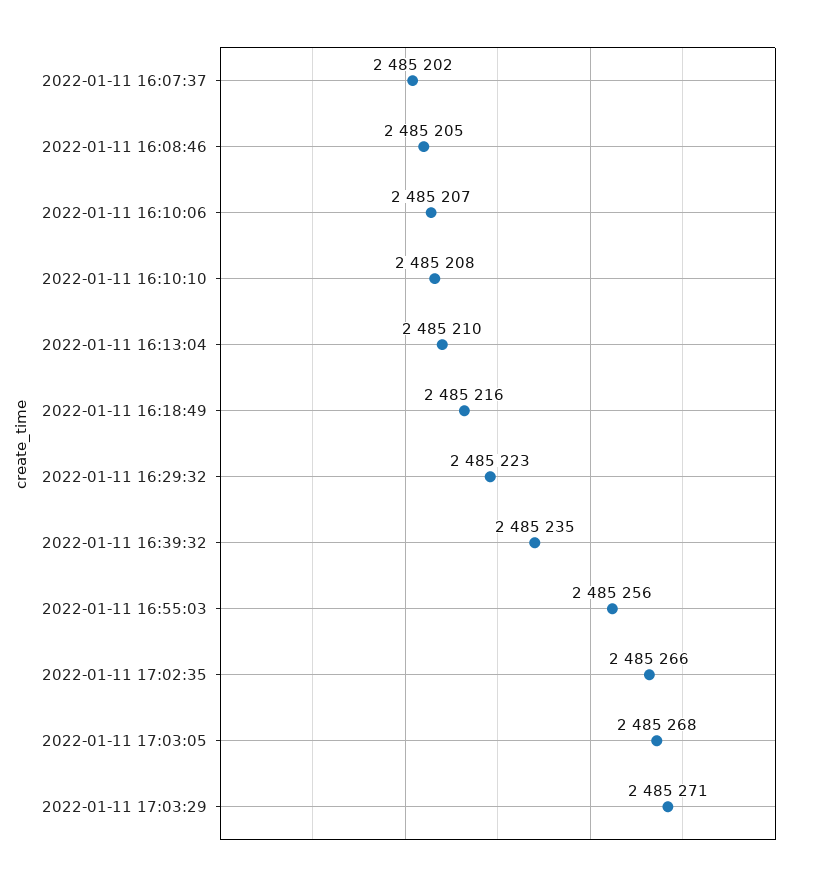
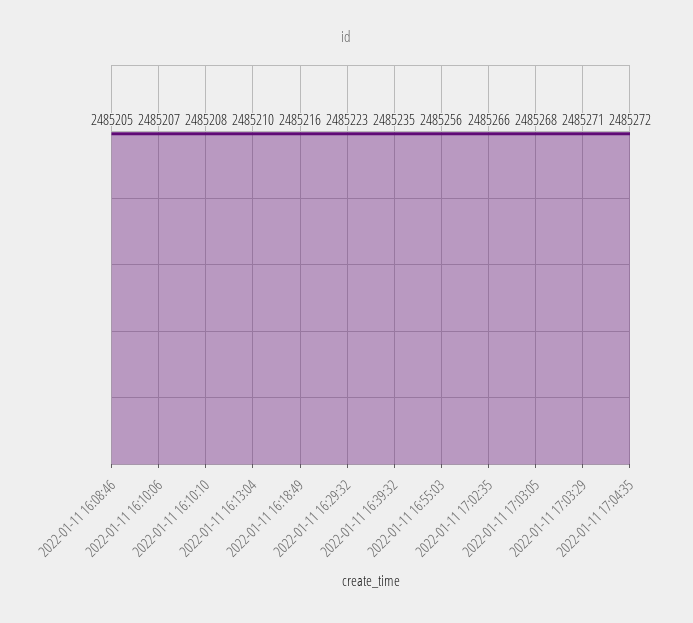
2022-01-11 16:07:37: 2485202 -> none
2022-01-11 17:04:35: none -> 2485272

